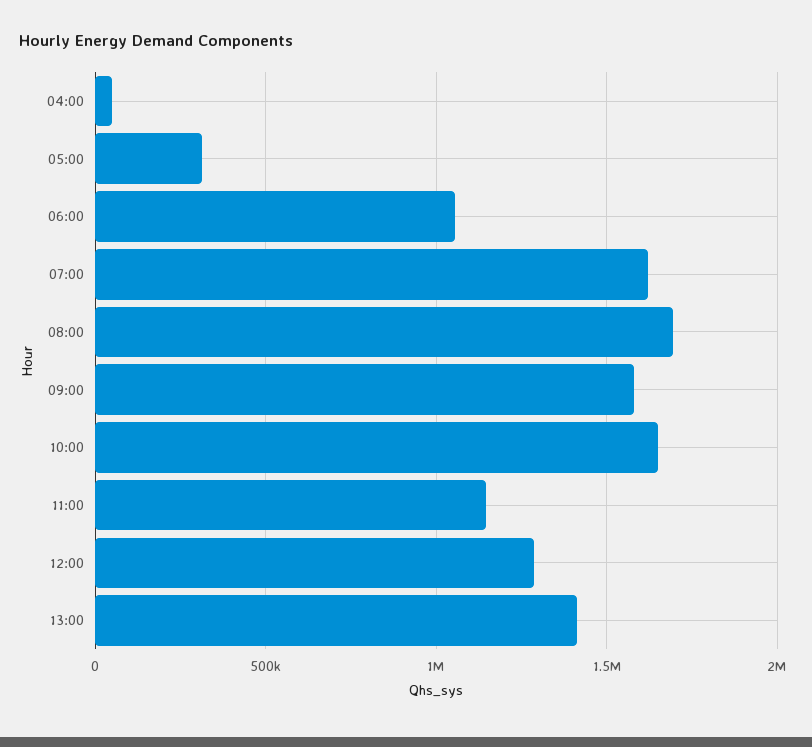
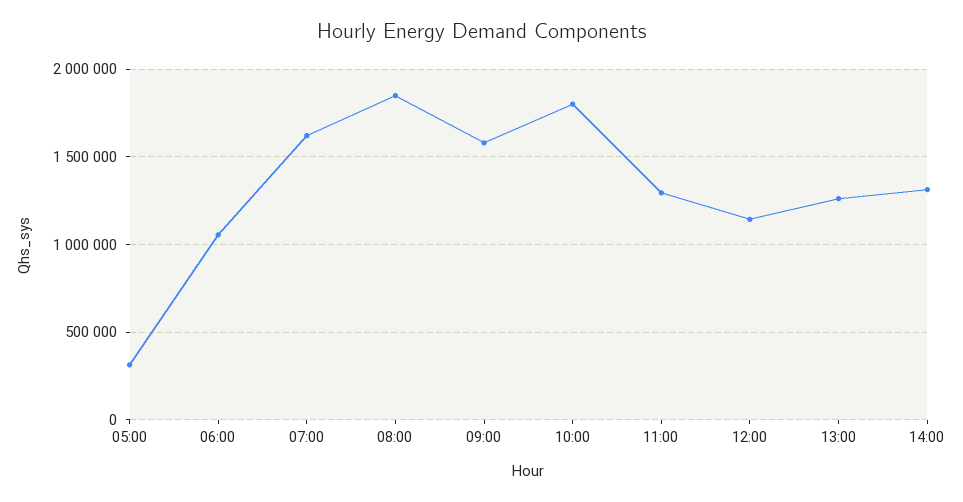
04:00: 50000 -> none
08:00: 1700000 -> 1850000
10:00: 1650000 -> 1800000
11:00: 1150000 -> 1300000
12:00: 1300000 -> 1150000
13:00: 1400000 -> 1250000
14:00: none -> 1300000

